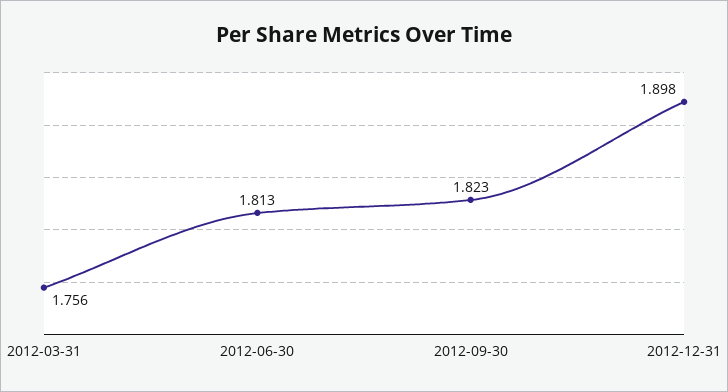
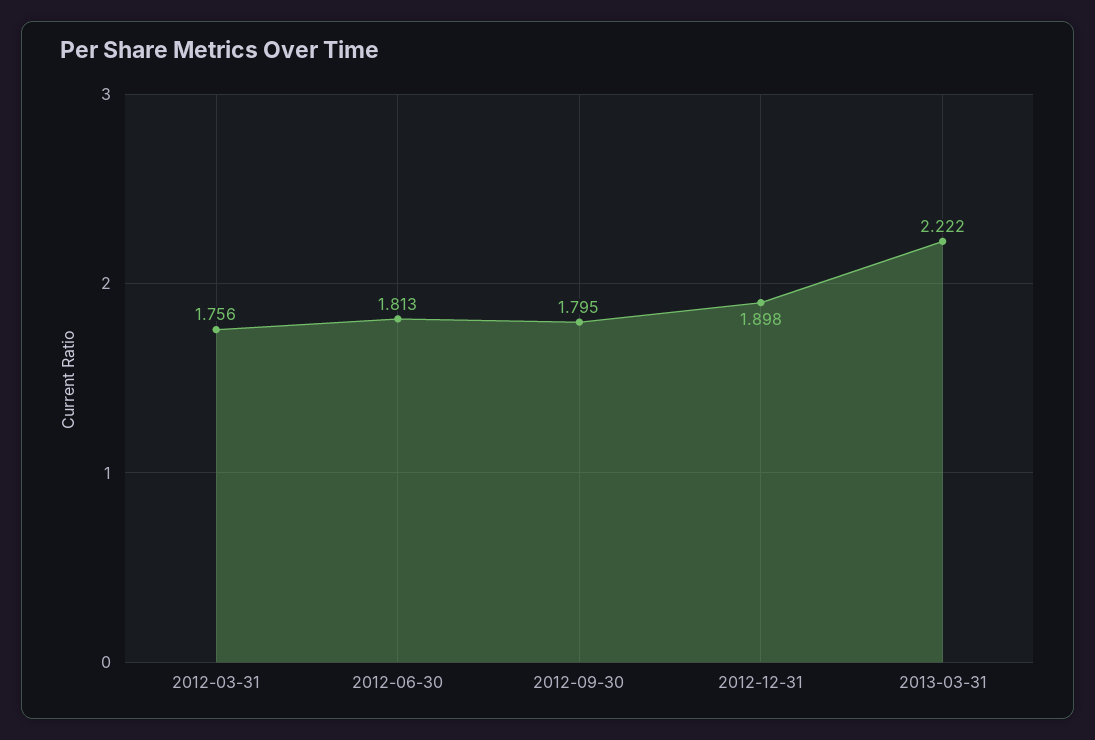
2012-09-30: 1.823 -> 1.795
2013-03-31: none -> 2.222

